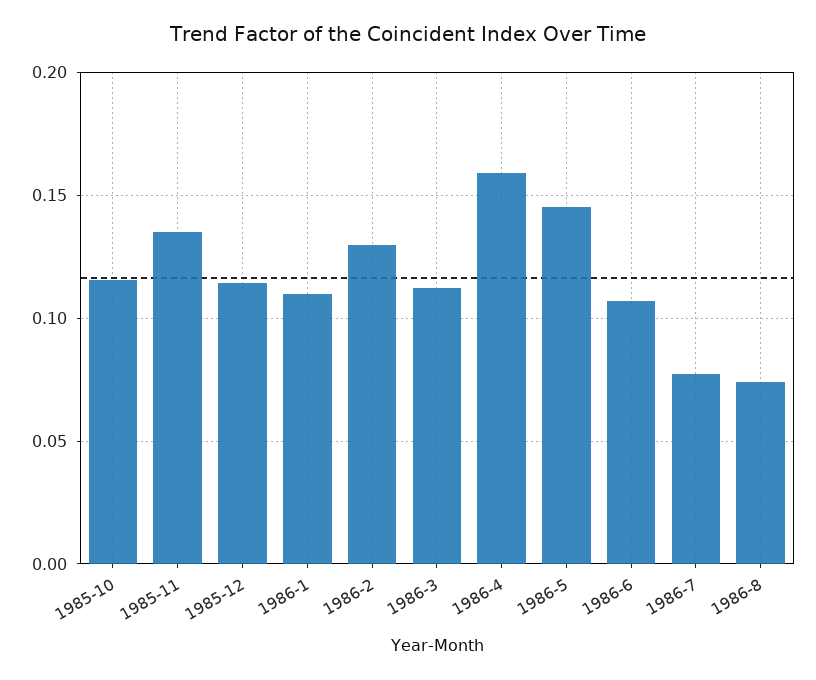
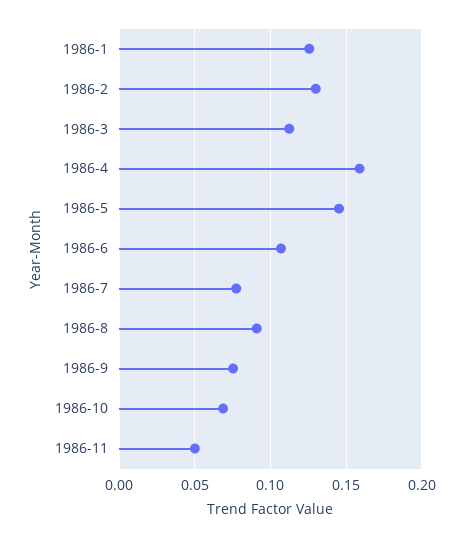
1985-10: 0.115 -> none
1985-11: 0.135 -> none
1985-12: 0.115 -> none
1986-1: 0.11 -> 0.125
1986-8: 0.075 -> 0.09
1986-9: none -> 0.075
1986-10: none -> 0.07
1986-11: none -> 0.05

